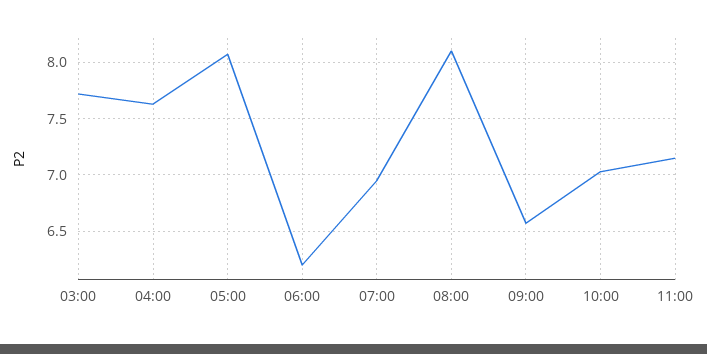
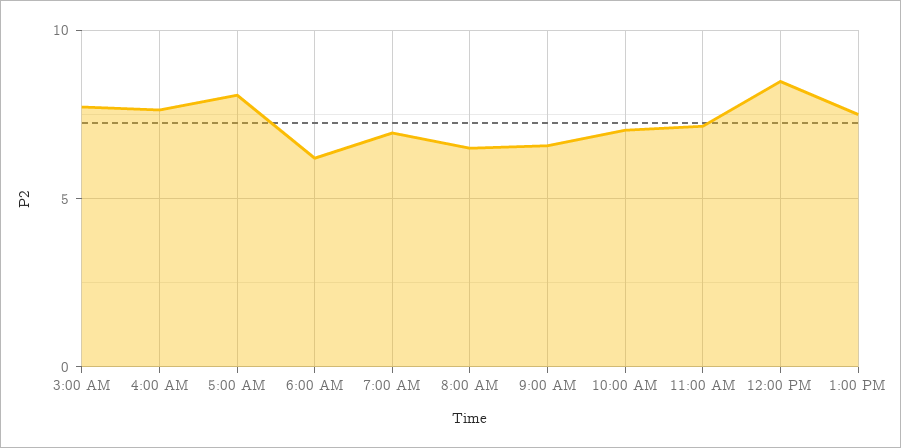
08:00: 8.1 -> 6.5
12:00 PM: none -> 8.5
1:00 PM: none -> 7.5

